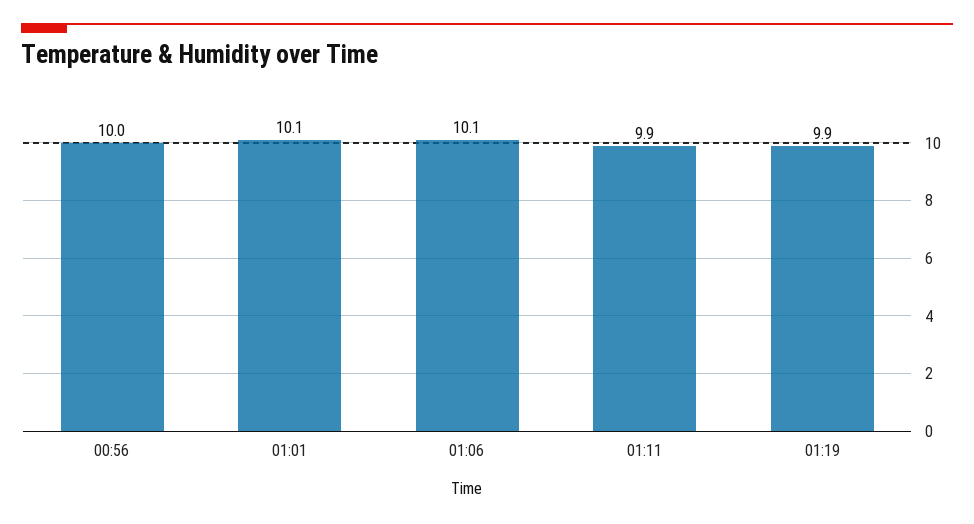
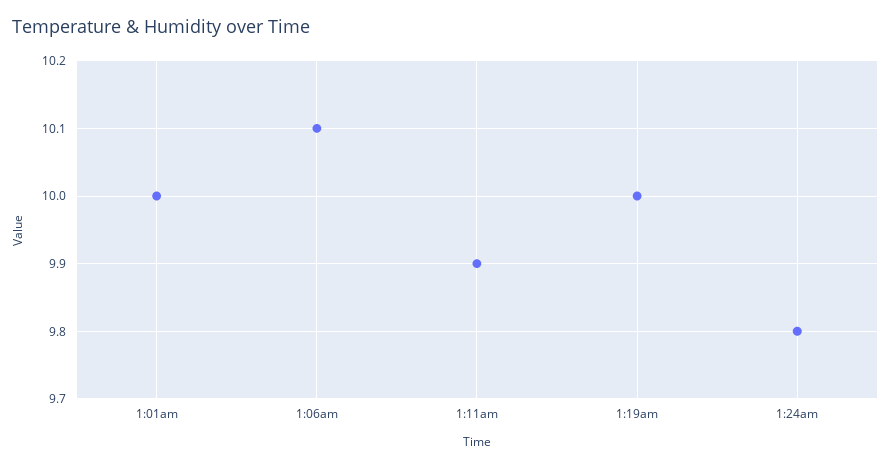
00:56: 10 -> none
01:01: 10.1 -> 10
01:19: 9.9 -> 10
1:24am: none -> 9.8

